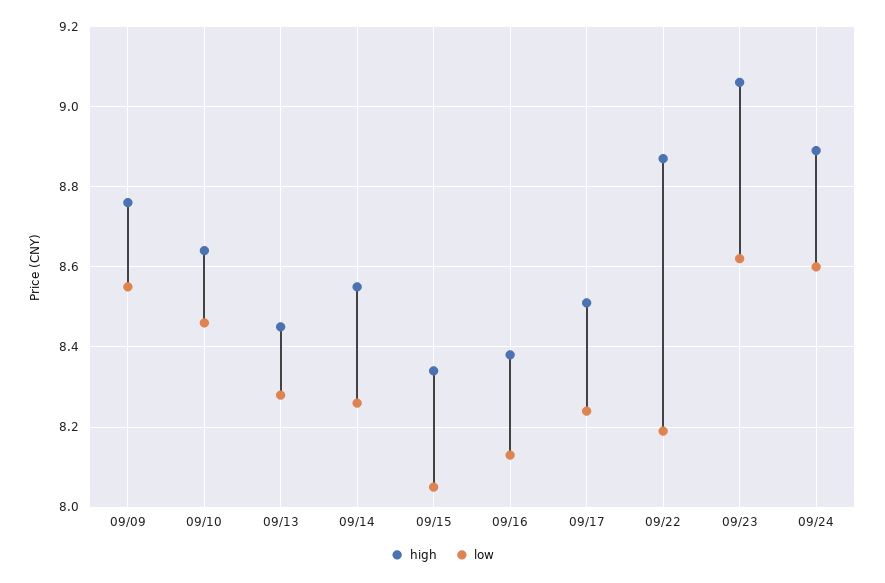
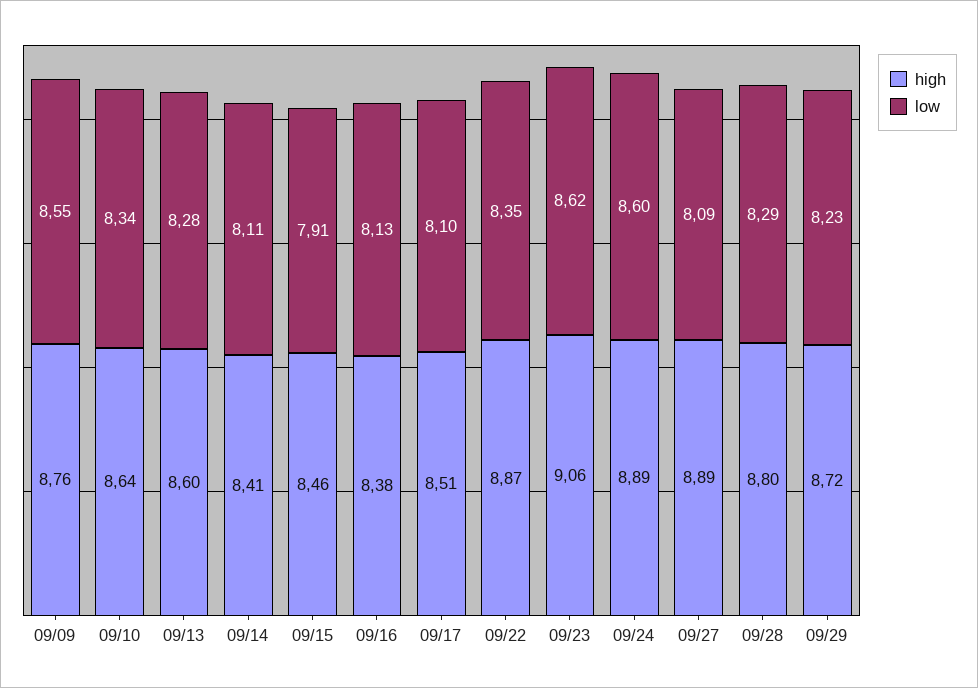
low, 09/10: 8.45 -> 8.34
high, 09/13: 8.45 -> 8.6
high, 09/14: 8.55 -> 8.41
low, 09/14: 8.25 -> 8.11
high, 09/15: 8.35 -> 8.46
low, 09/15: 8.05 -> 7.91
low, 09/17: 8.25 -> 8.1
low, 09/22: 8.2 -> 8.35
high, 09/27: none -> 8.89
low, 09/27: none -> 8.09
high, 09/28: none -> 8.8
low, 09/28: none -> 8.29
high, 09/29: none -> 8.72
low, 09/29: none -> 8.23

